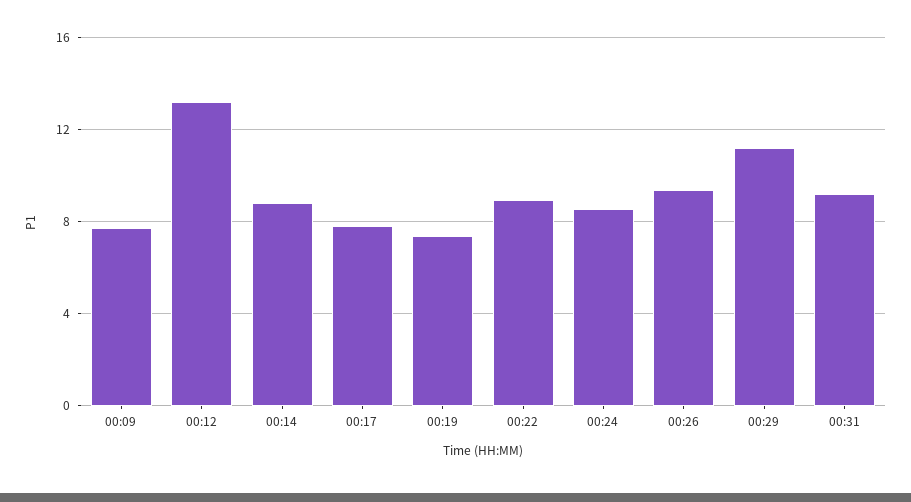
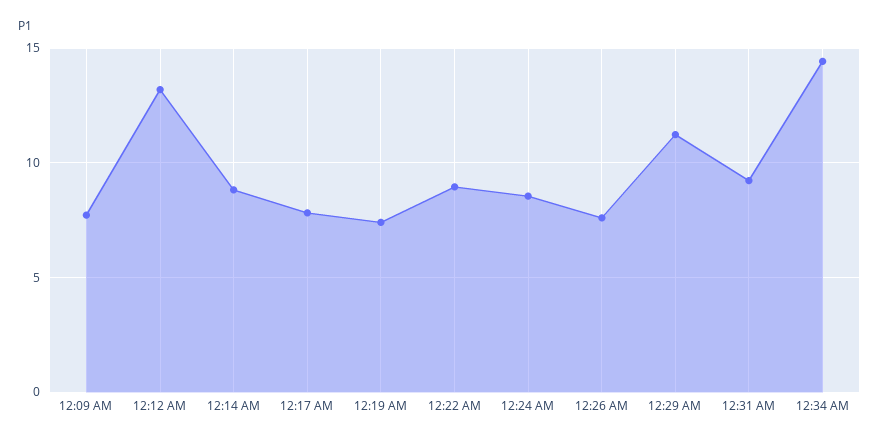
00:26: 9.5 -> 7.5
12:34 AM: none -> 14.5

